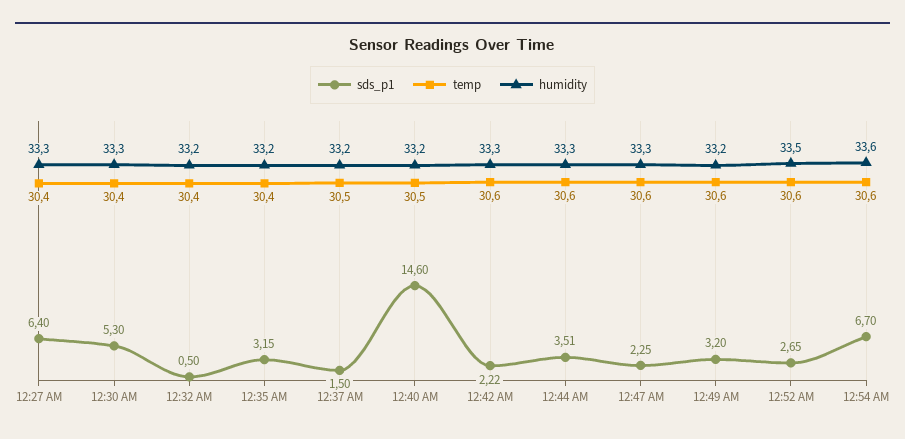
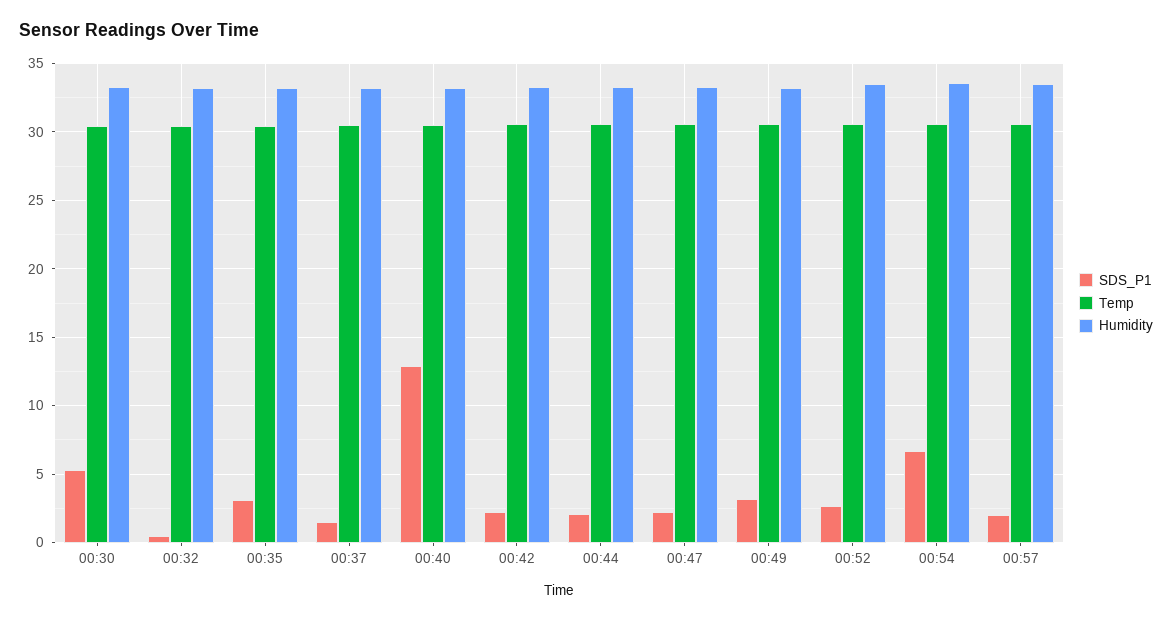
sds_p1, 12:27 AM: 6.4 -> none
temp, 12:27 AM: 30.4 -> none
humidity, 12:27 AM: 33.3 -> none
sds_p1, 12:40 AM: 14.6 -> 13
sds_p1, 12:44 AM: 3.51 -> 2
sds_p1, 00:57: none -> 2
temp, 00:57: none -> 30.5
humidity, 00:57: none -> 33.5

